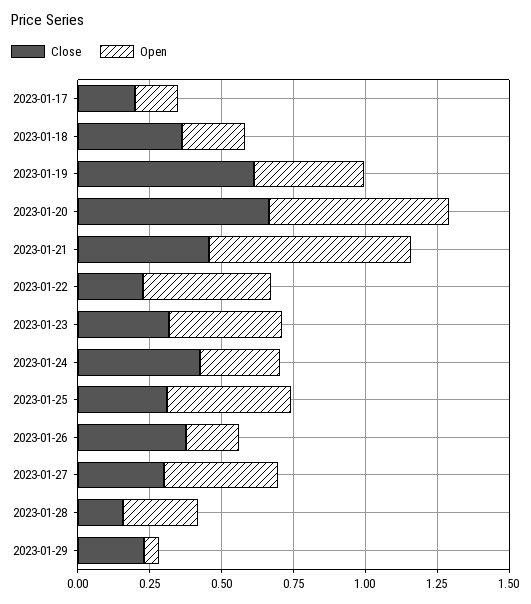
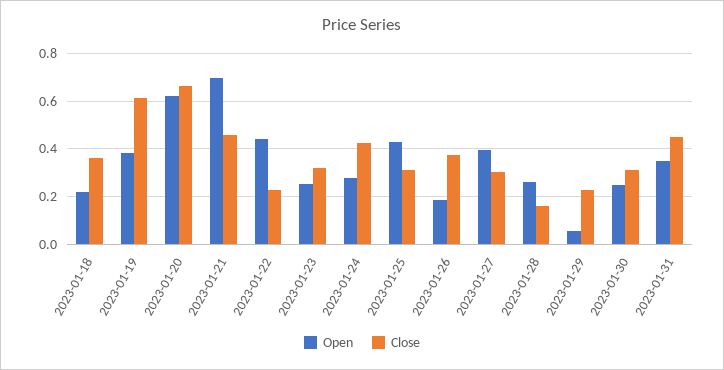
Close, 2023-01-17: 0.2 -> none
Open, 2023-01-17: 0.15 -> none
Open, 2023-01-23: 0.4 -> 0.25
Open, 2023-01-30: none -> 0.25
Close, 2023-01-30: none -> 0.3
Open, 2023-01-31: none -> 0.35
Close, 2023-01-31: none -> 0.45

